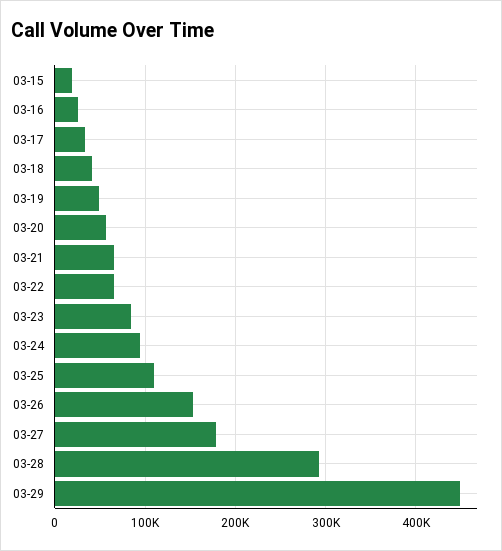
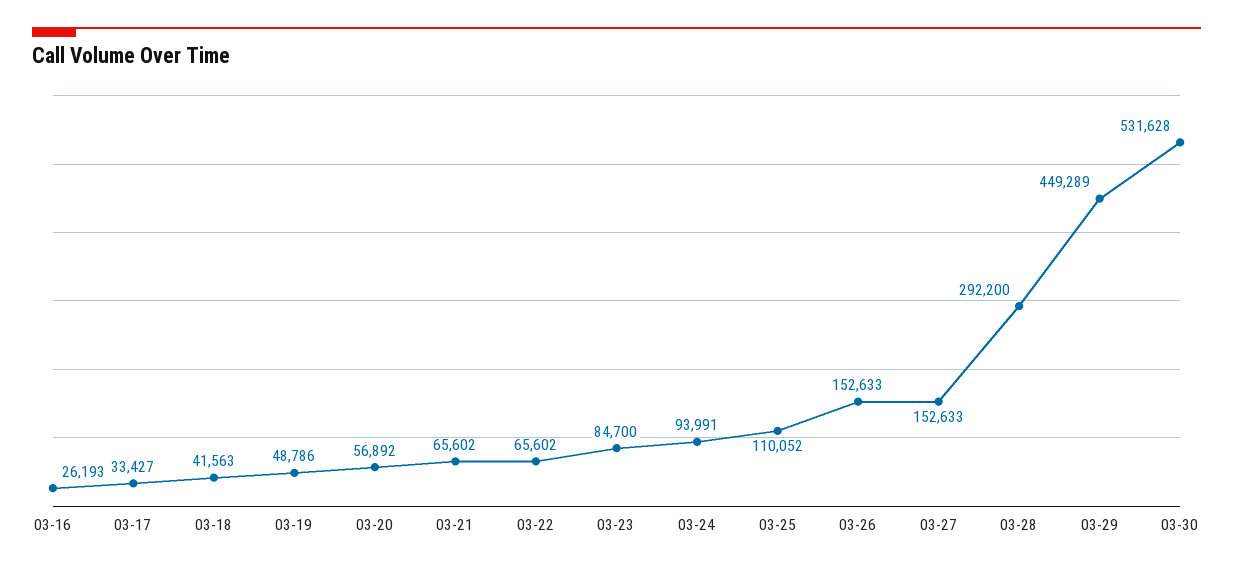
03-15: 20000 -> none
03-27: 180000 -> 152633
03-30: none -> 531628

